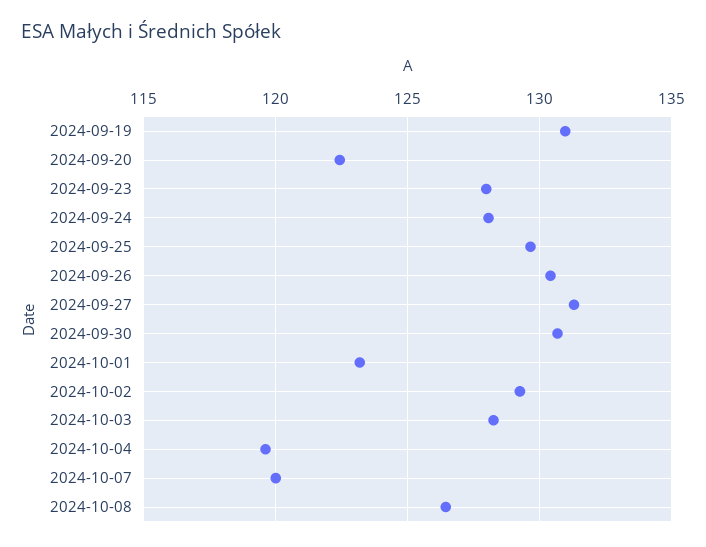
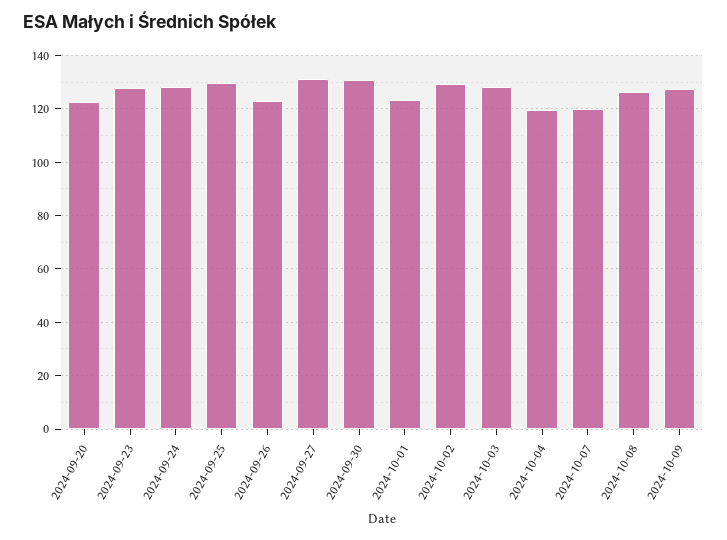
2024-09-19: 131 -> none
2024-09-26: 130.5 -> 122.5
2024-10-09: none -> 127.5

